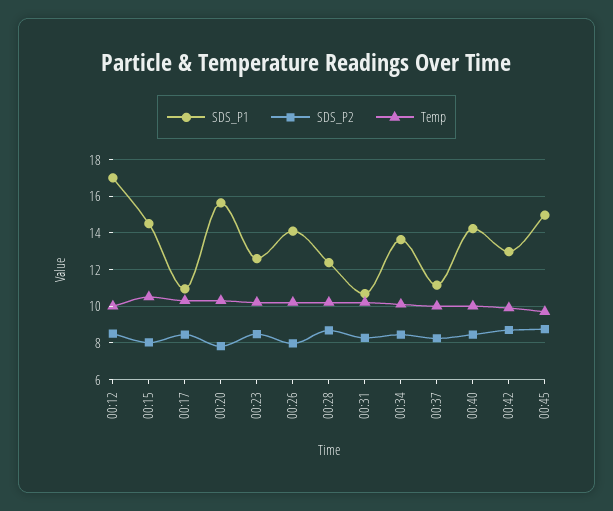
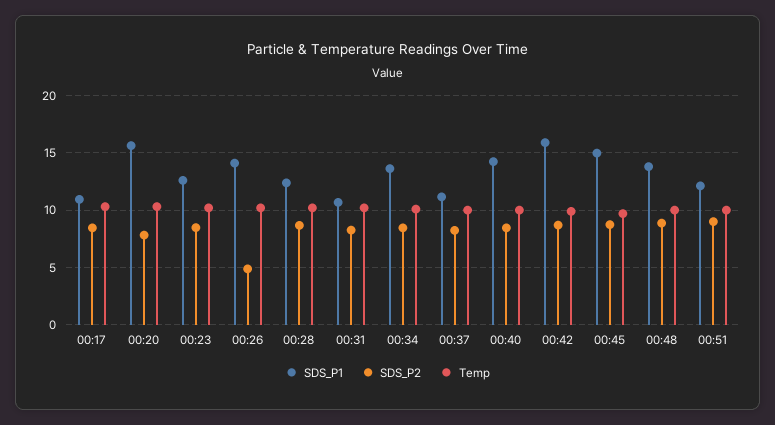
SDS_P1, 00:12: 17 -> none
SDS_P2, 00:12: 8.5 -> none
Temp, 00:12: 10 -> none
SDS_P1, 00:15: 14.5 -> none
SDS_P2, 00:15: 8 -> none
Temp, 00:15: 10.5 -> none
SDS_P2, 00:26: 8 -> 5
SDS_P1, 00:42: 13 -> 16
SDS_P1, 00:48: none -> 14
SDS_P2, 00:48: none -> 9
Temp, 00:48: none -> 10
SDS_P1, 00:51: none -> 12
SDS_P2, 00:51: none -> 9
Temp, 00:51: none -> 10

